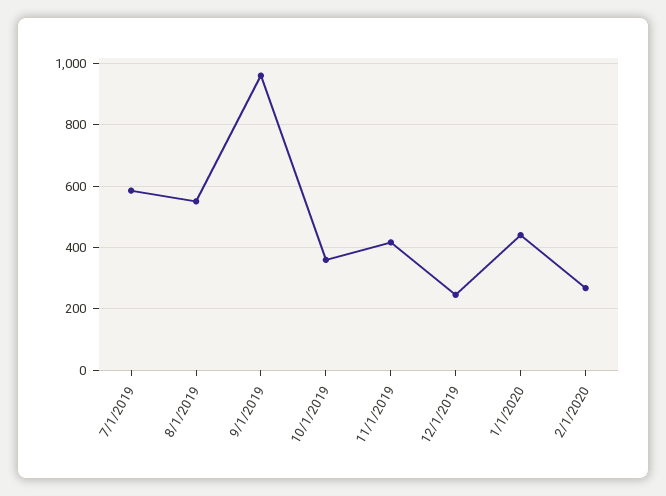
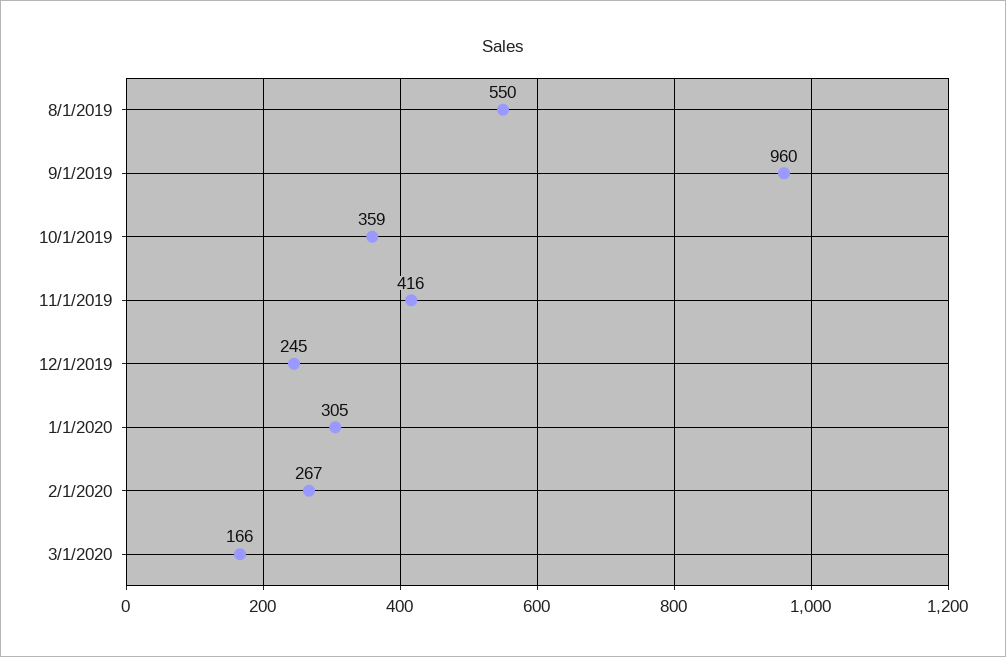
7/1/2019: 580 -> none
1/1/2020: 440 -> 305
3/1/2020: none -> 166

